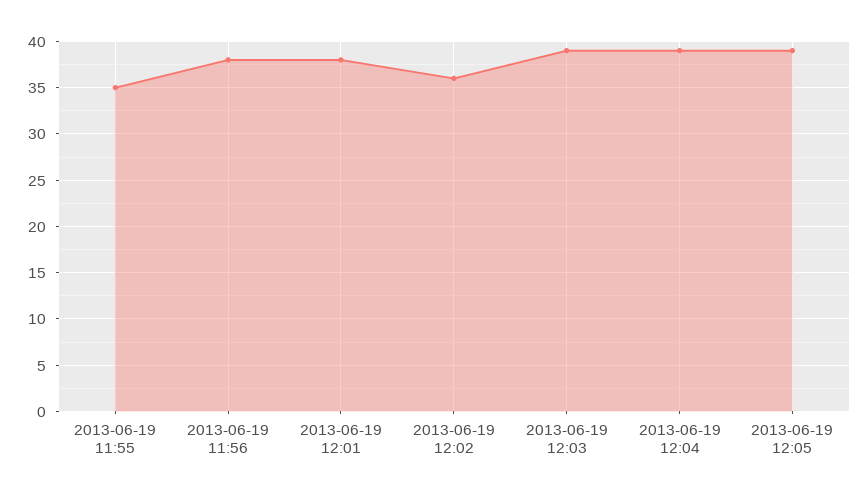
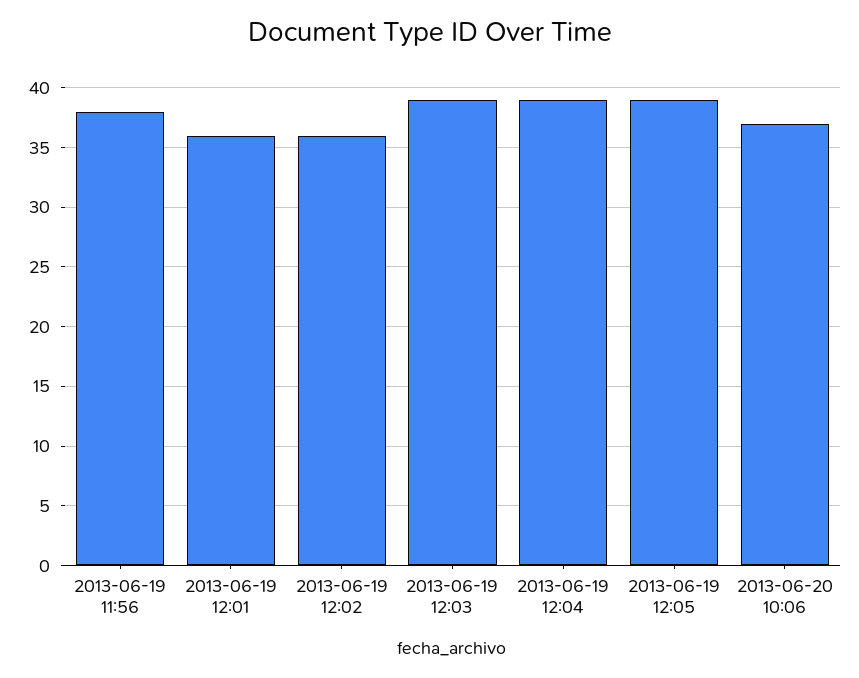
2013-06-19 11:55: 35 -> none
2013-06-19 12:01: 38 -> 36
2013-06-20 10:06: none -> 37

